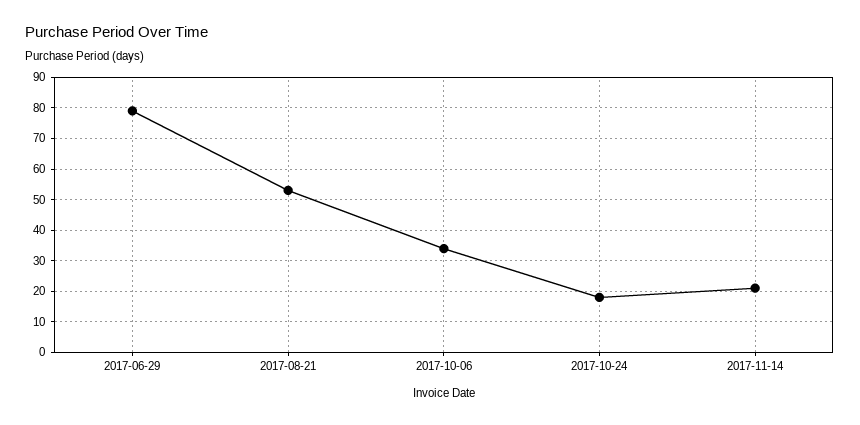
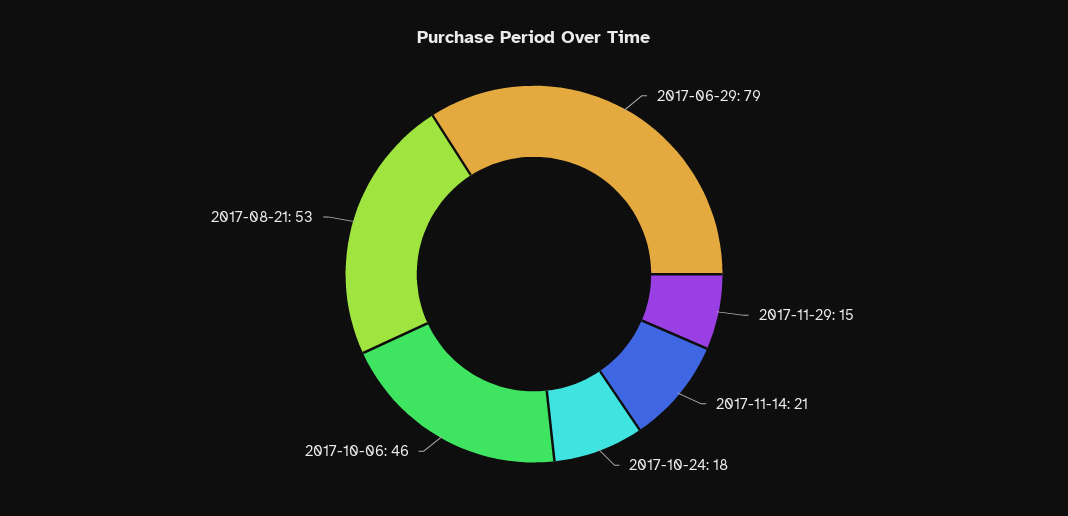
2017-10-06: 35 -> 46
2017-11-29: none -> 15

